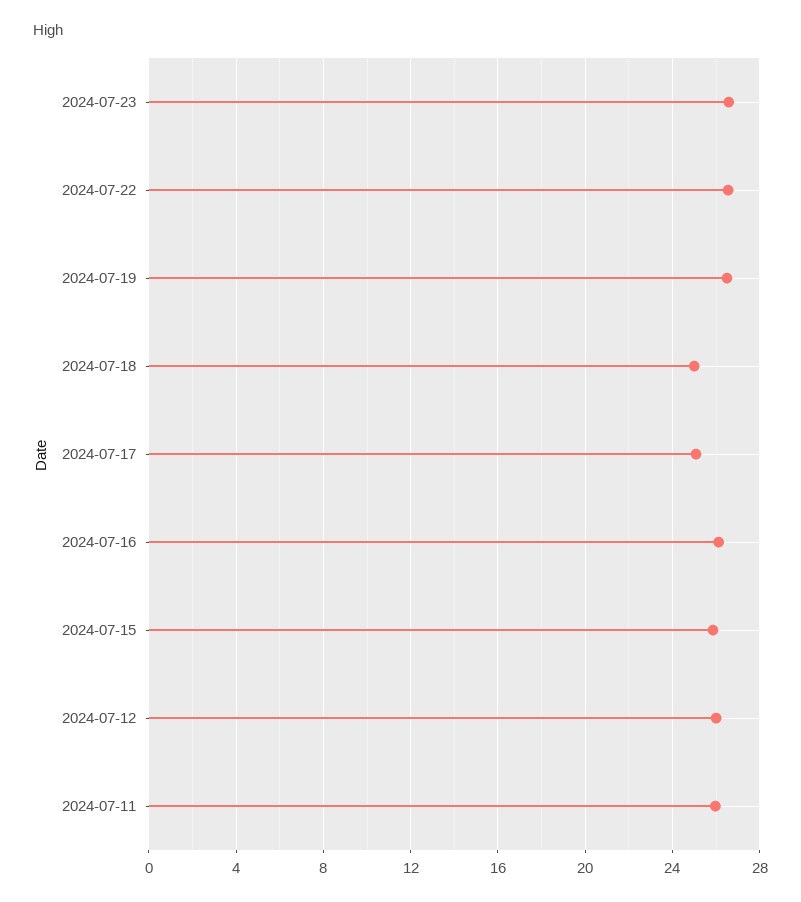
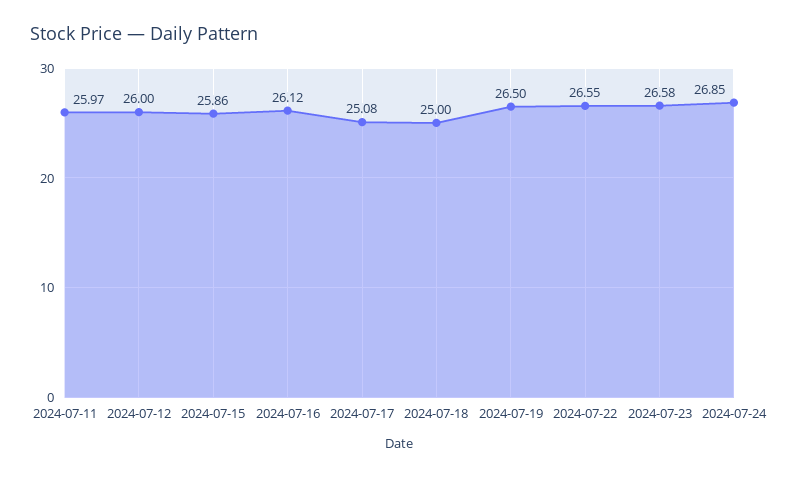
2024-07-24: none -> 26.85

